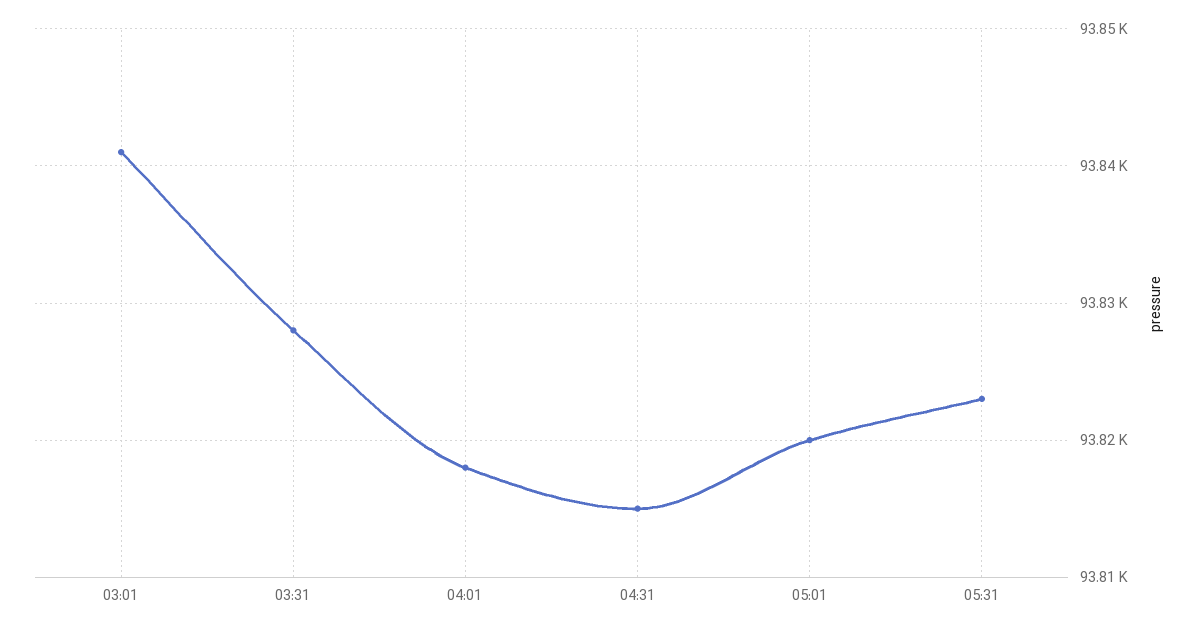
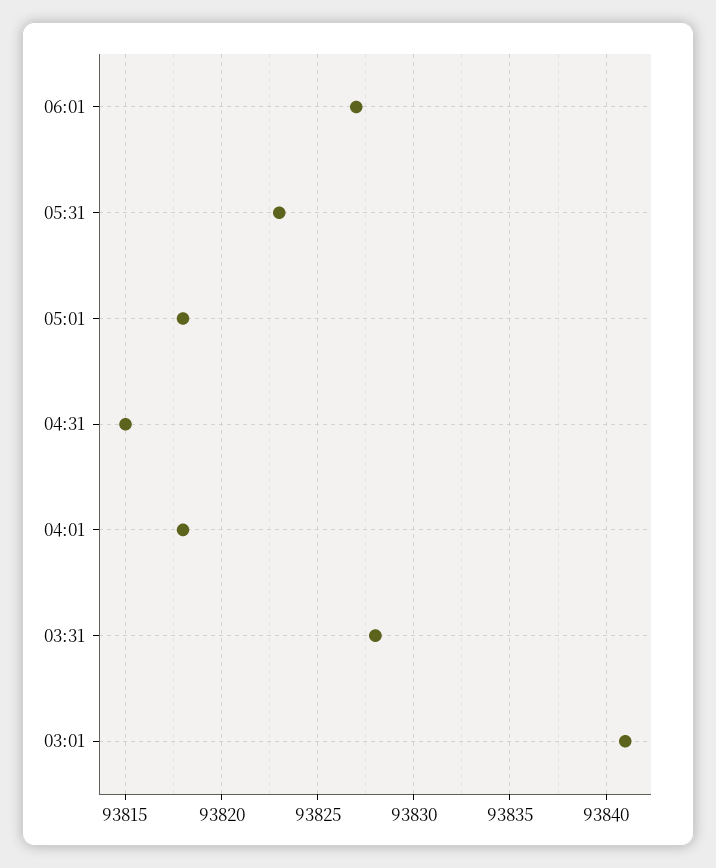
05:01: 93820 -> 93818
06:01: none -> 93827

